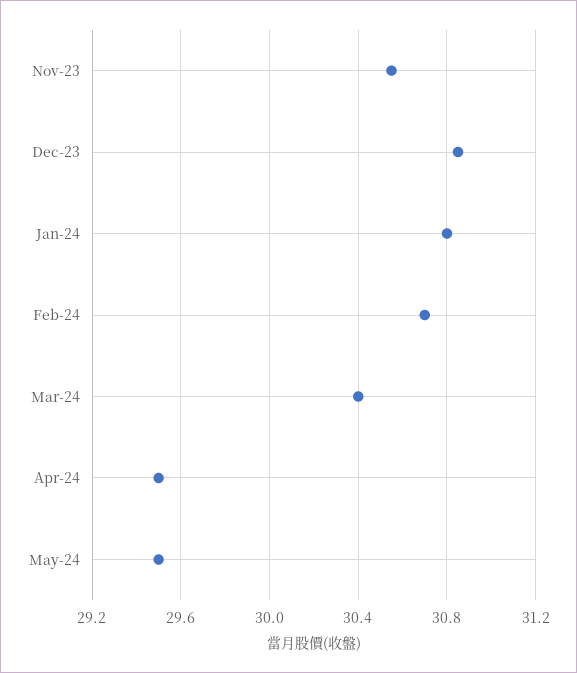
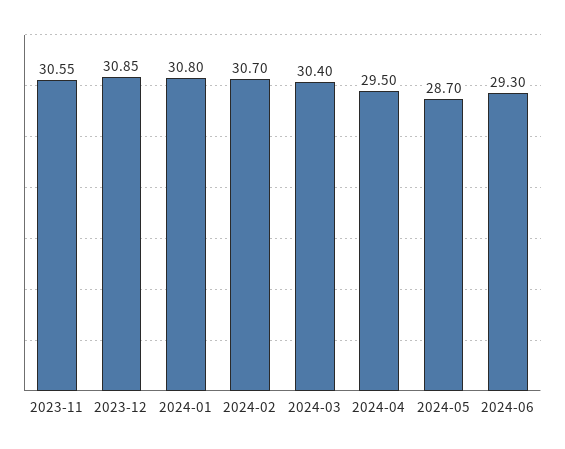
May-24: 29.5 -> 28.7
2024-06: none -> 29.3

